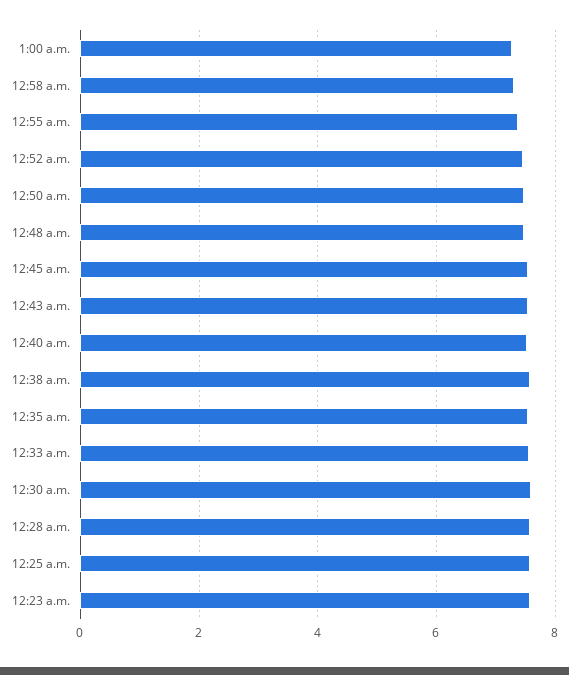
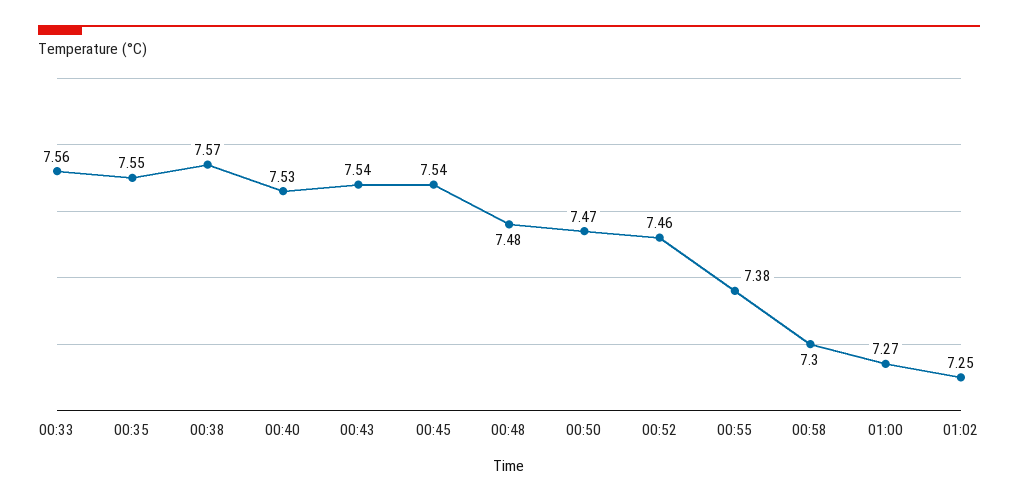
12:30 a.m.: 7.6 -> none
12:28 a.m.: 7.6 -> none
12:25 a.m.: 7.6 -> none
12:23 a.m.: 7.6 -> none
01:02: none -> 7.25

